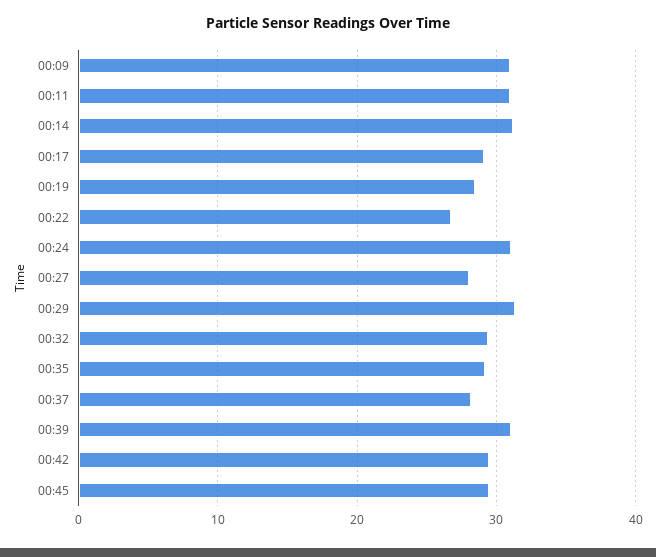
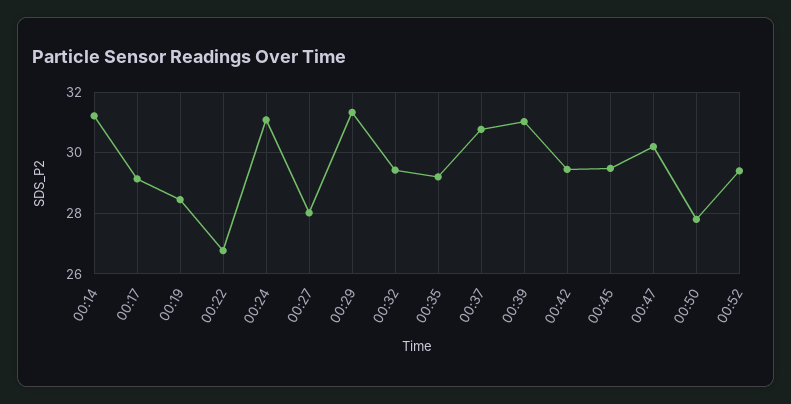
00:09: 31 -> none
00:11: 31 -> none
00:37: 28 -> 30.8
00:47: none -> 30.2
00:50: none -> 27.8
00:52: none -> 29.4

